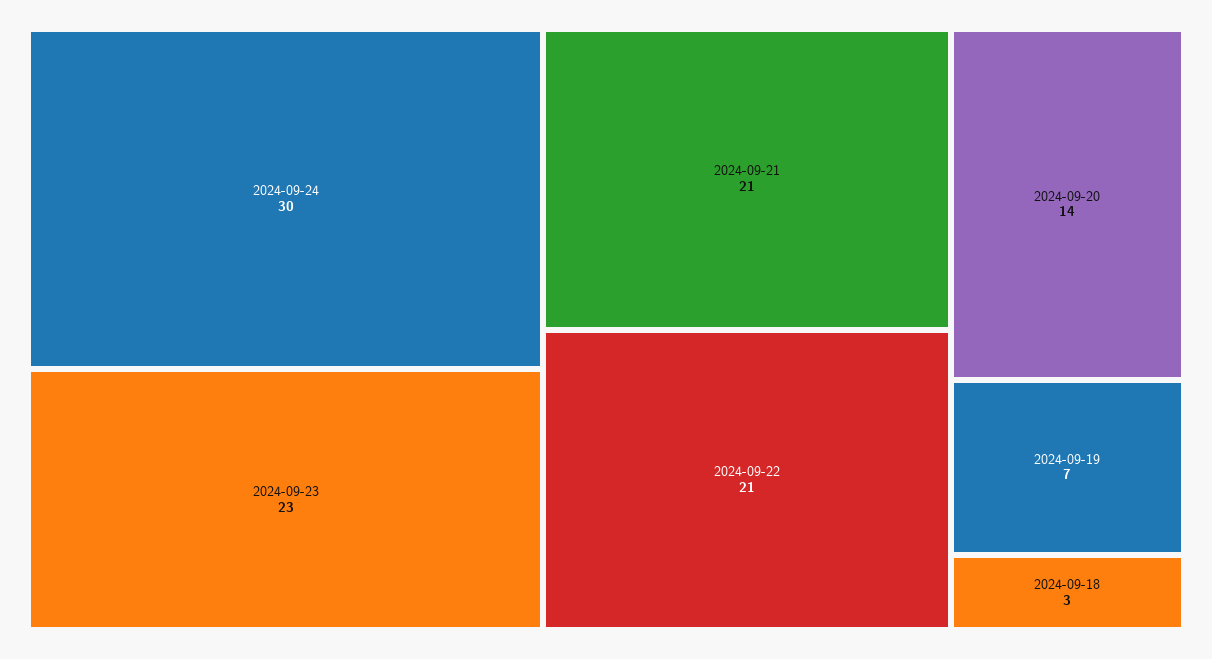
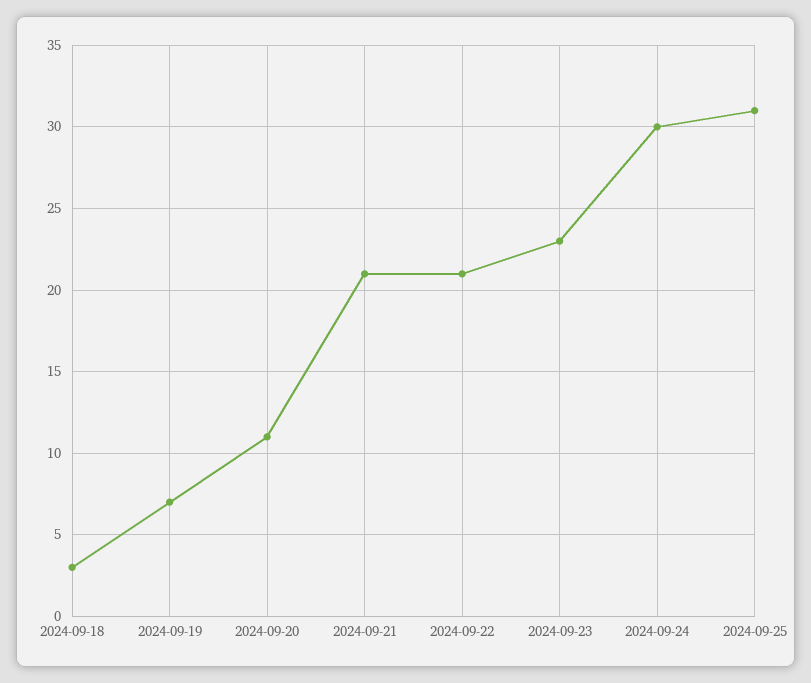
2024-09-20: 14 -> 11
2024-09-25: none -> 31

